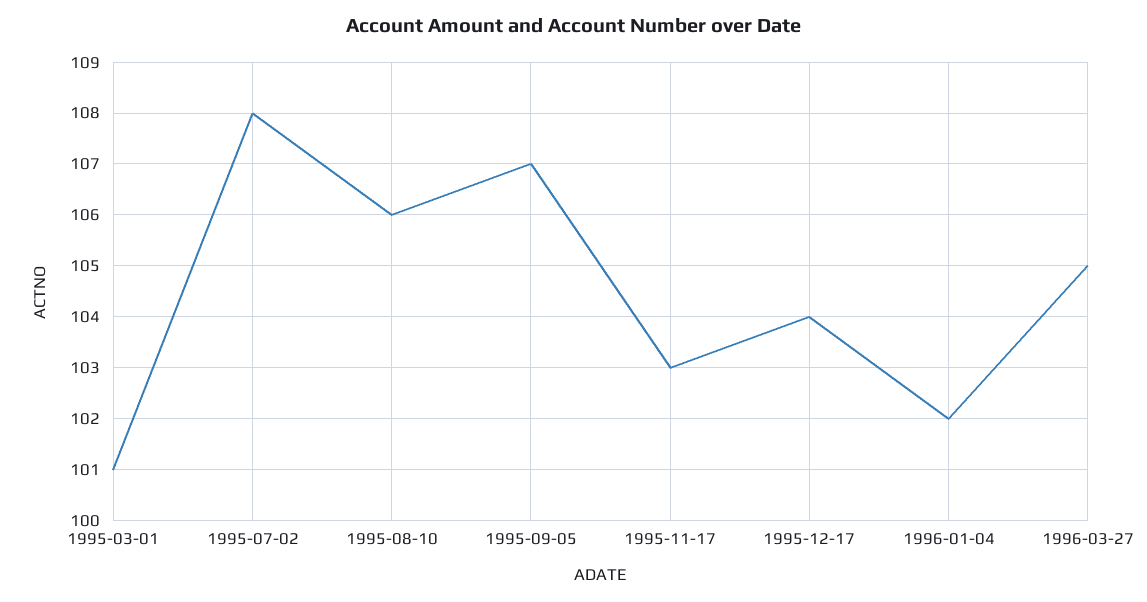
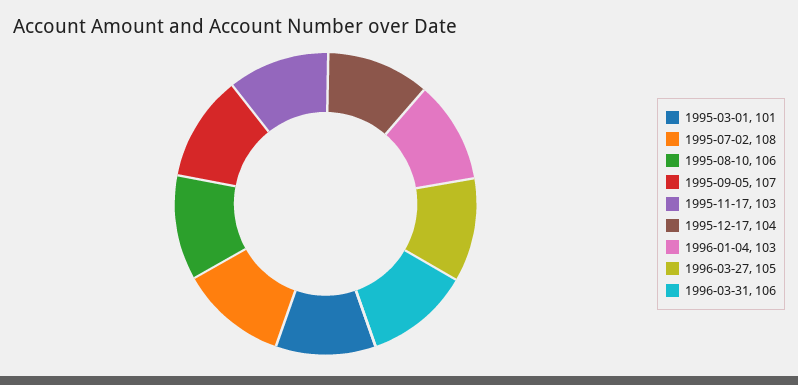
1996-01-04: 102 -> 103
1996-03-31: none -> 106

